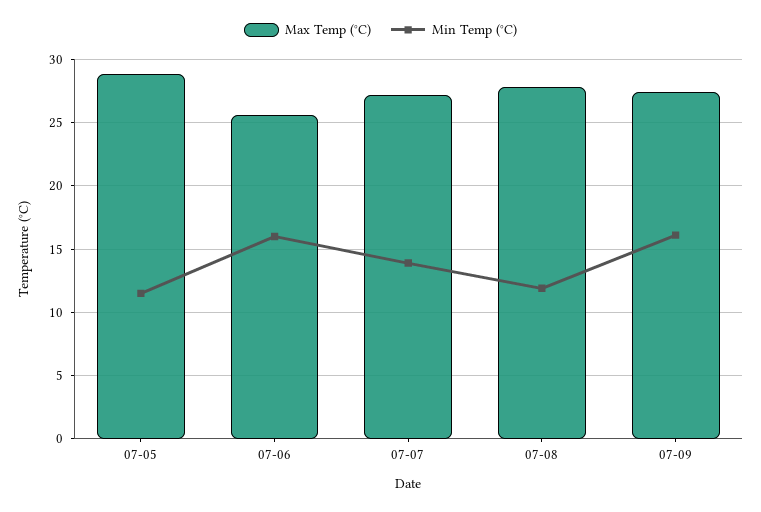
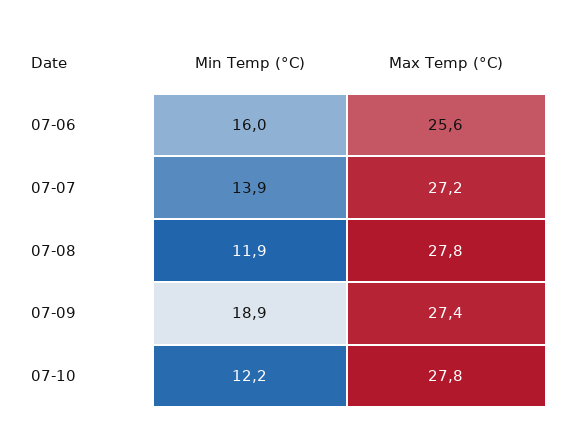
Max Temp (°C), 07-05: 29 -> none
Min Temp (°C), 07-05: 11.5 -> none
Min Temp (°C), 07-09: 16 -> 18.9
Min Temp (°C), 07-10: none -> 12.2
Max Temp (°C), 07-10: none -> 27.8

